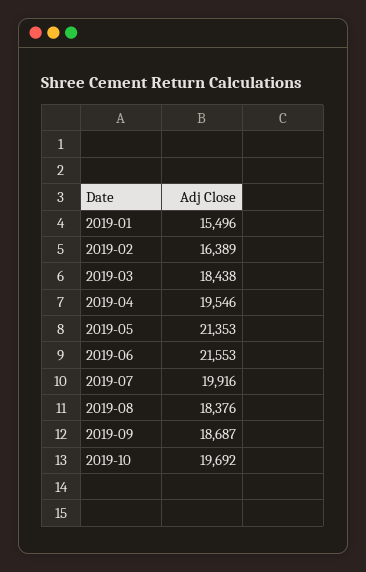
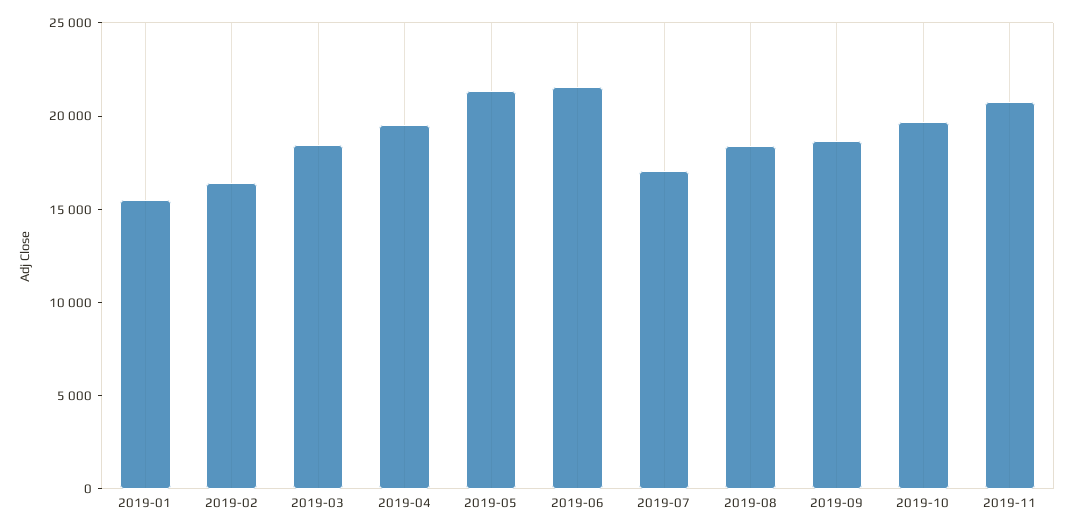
2019-07: 19916 -> 17000
2019-11: none -> 21000

